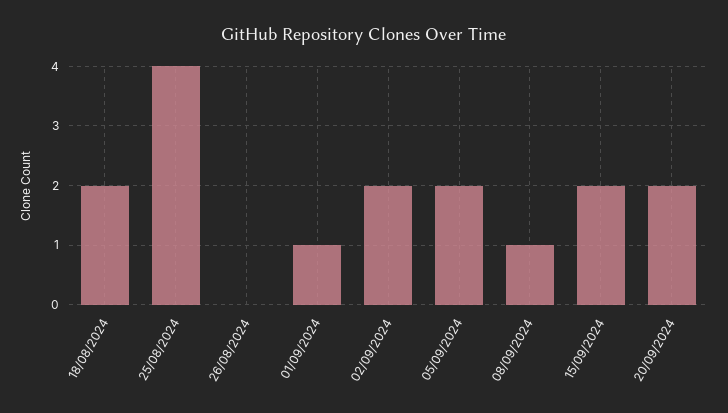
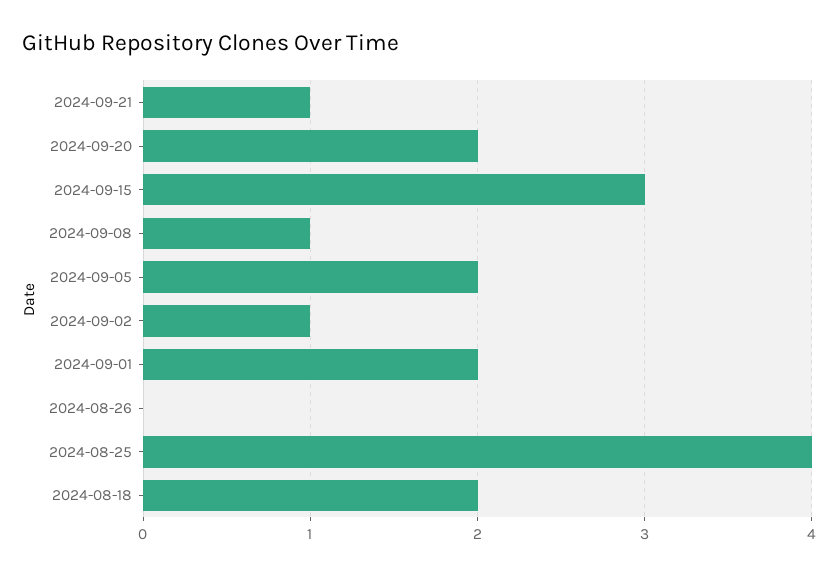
01/09/2024: 1 -> 2
02/09/2024: 2 -> 1
15/09/2024: 2 -> 3
2024-09-21: none -> 1

